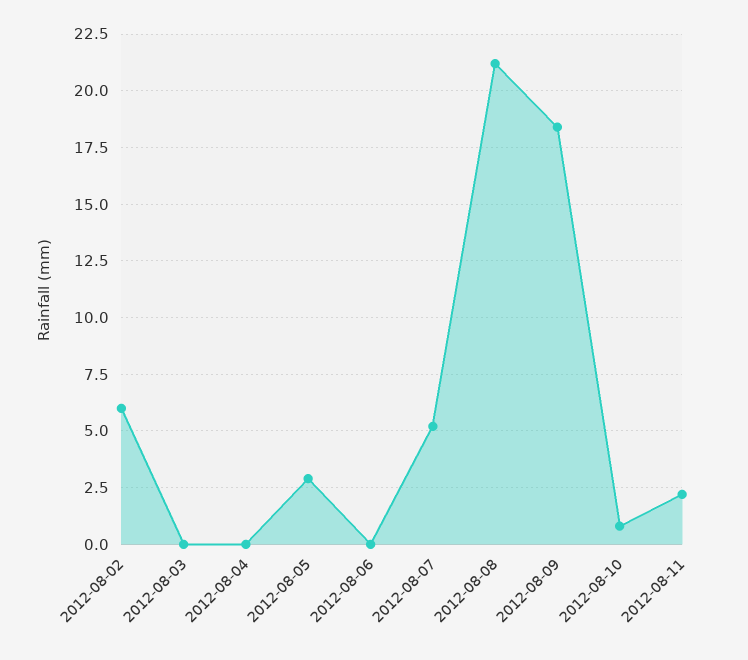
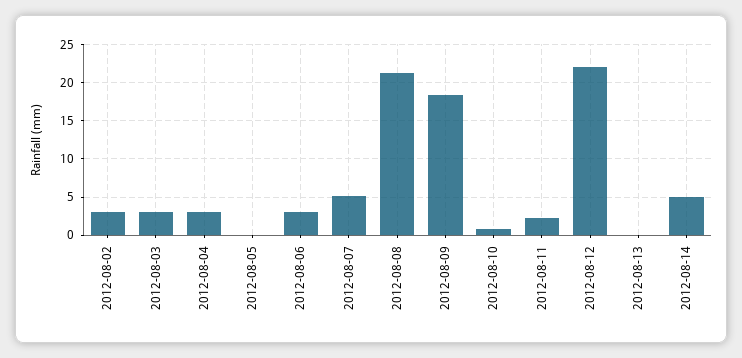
2012-08-02: 6 -> 3
2012-08-03: 0 -> 3
2012-08-04: 0 -> 3
2012-08-05: 3 -> 0
2012-08-06: 0 -> 3
2012-08-12: none -> 22
2012-08-13: none -> 0
2012-08-14: none -> 5

